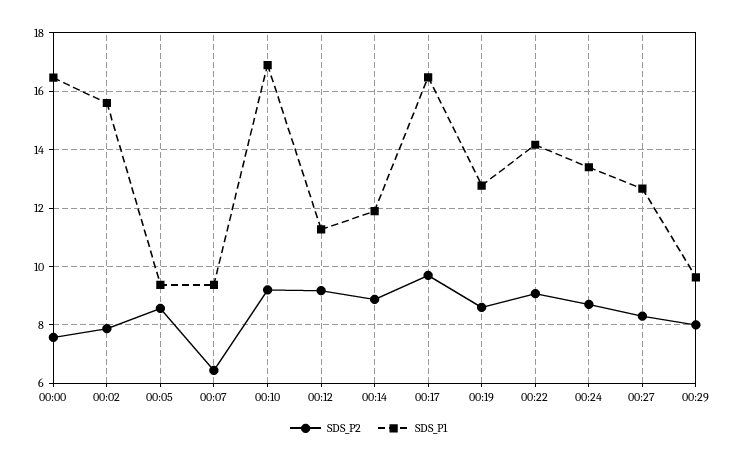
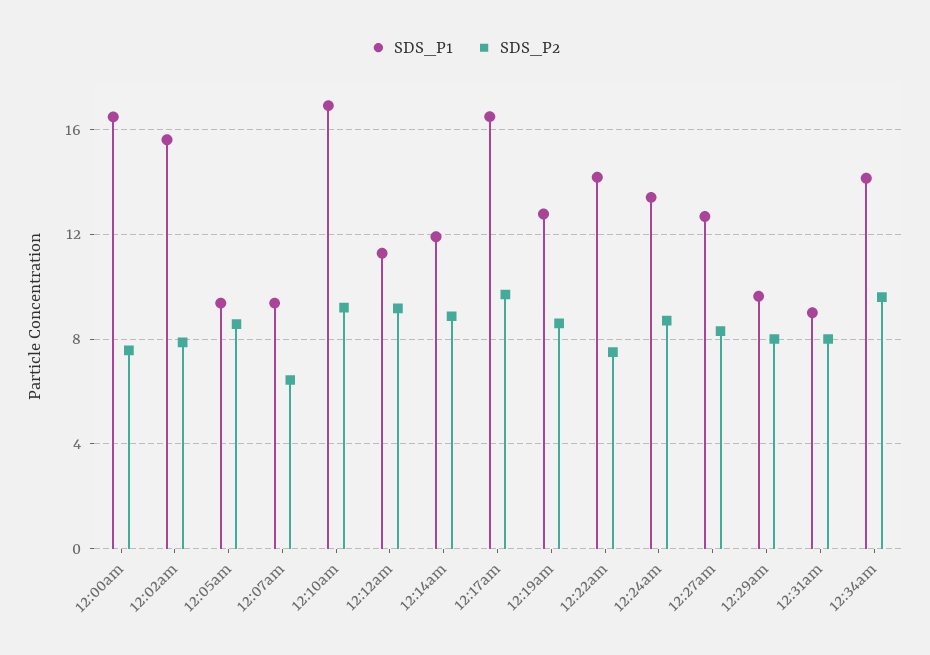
SDS_P2, 00:22: 9 -> 7.5
SDS_P1, 12:31am: none -> 9
SDS_P2, 12:31am: none -> 8
SDS_P1, 12:34am: none -> 14
SDS_P2, 12:34am: none -> 9.5

